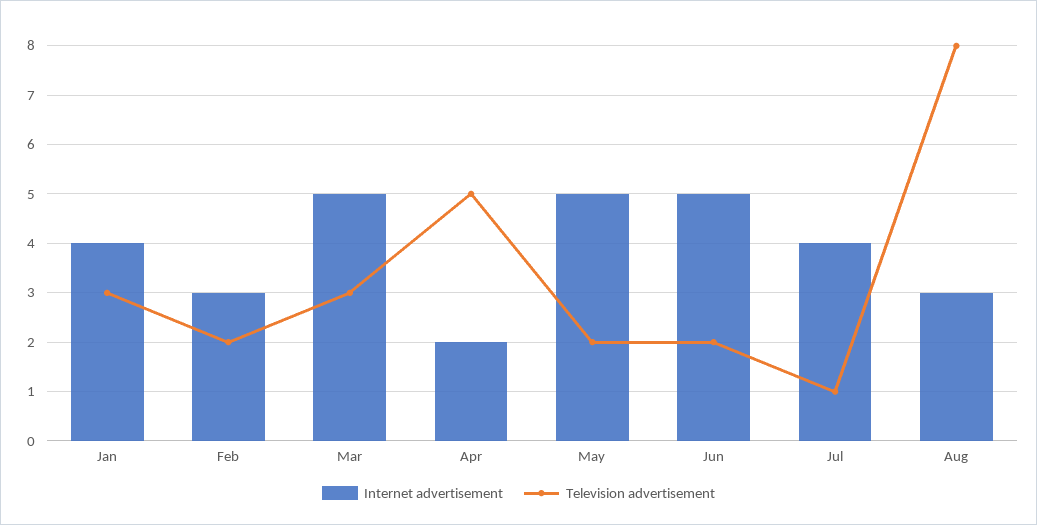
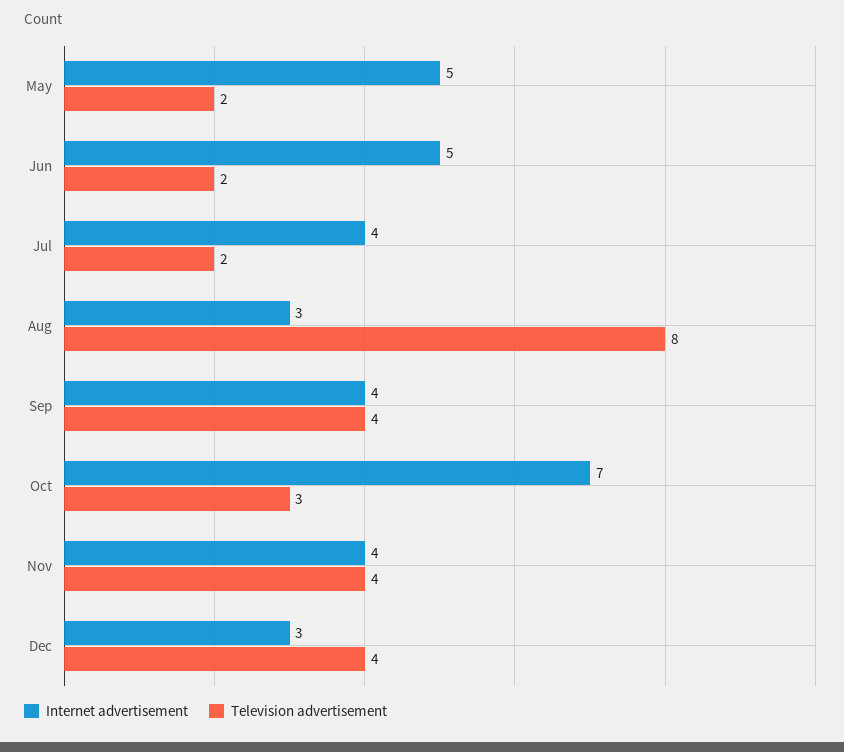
Internet advertisement, Jan: 4 -> none
Television advertisement, Jan: 3 -> none
Internet advertisement, Feb: 3 -> none
Television advertisement, Feb: 2 -> none
Internet advertisement, Mar: 5 -> none
Television advertisement, Mar: 3 -> none
Internet advertisement, Apr: 2 -> none
Television advertisement, Apr: 5 -> none
Television advertisement, Jul: 1 -> 2
Internet advertisement, Sep: none -> 4
Television advertisement, Sep: none -> 4
Internet advertisement, Oct: none -> 7
Television advertisement, Oct: none -> 3
Internet advertisement, Nov: none -> 4
Television advertisement, Nov: none -> 4
Internet advertisement, Dec: none -> 3
Television advertisement, Dec: none -> 4

